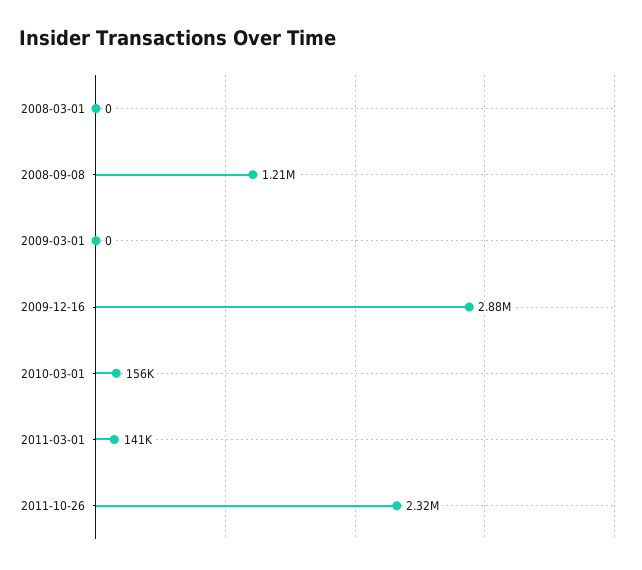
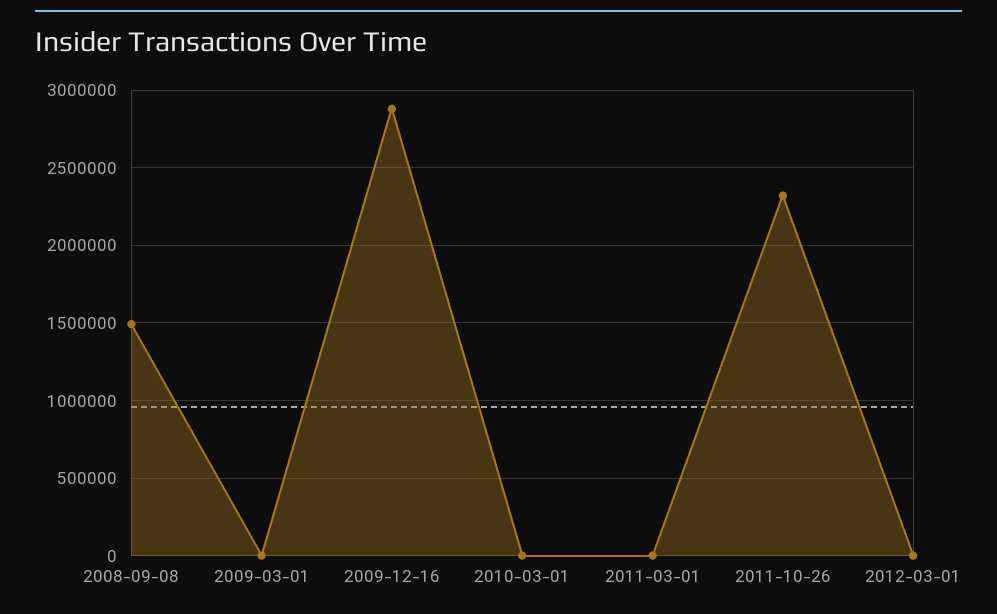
2008-03-01: 0 -> none
2008-09-08: 1210000 -> 1500000
2010-03-01: 156000 -> 0
2011-03-01: 141000 -> 0
2012-03-01: none -> 0

